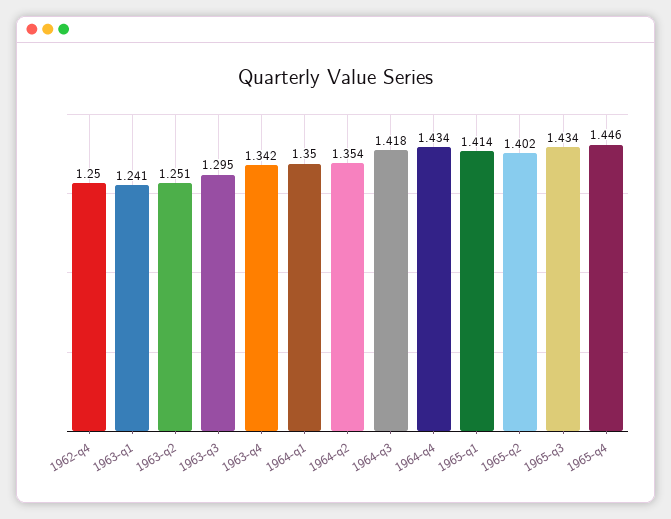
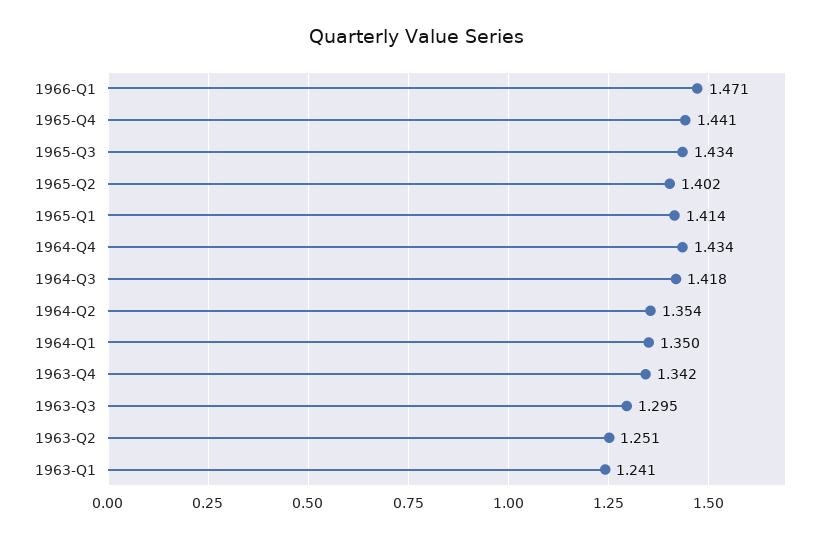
1962-q4: 1.25 -> none
1965-q4: 1.446 -> 1.441
1966-Q1: none -> 1.471

